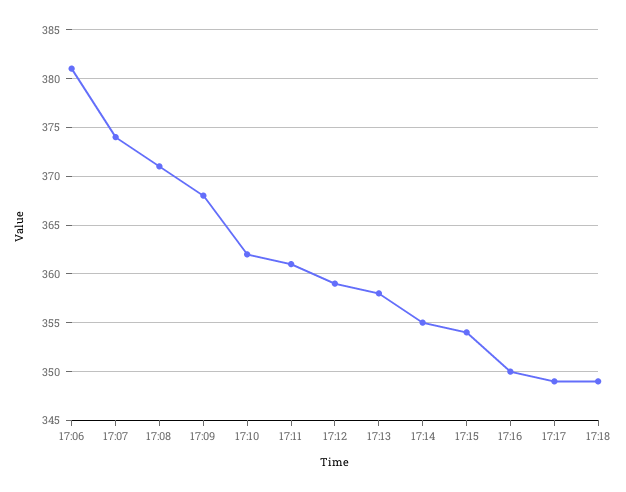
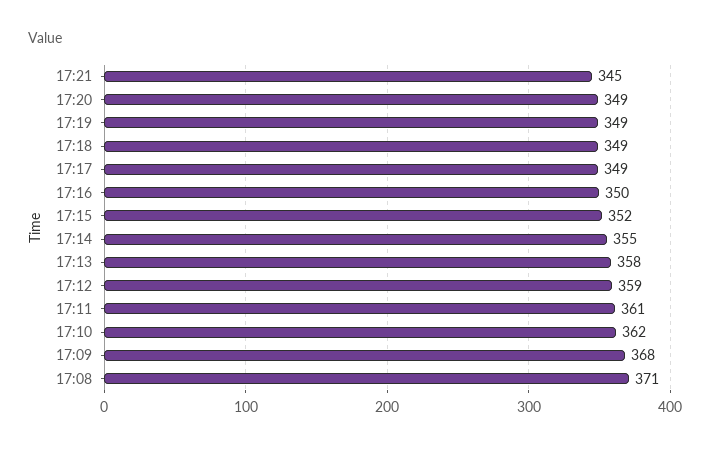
17:06: 381 -> none
17:07: 374 -> none
17:15: 354 -> 352
17:21: none -> 345
17:20: none -> 349
17:19: none -> 349

